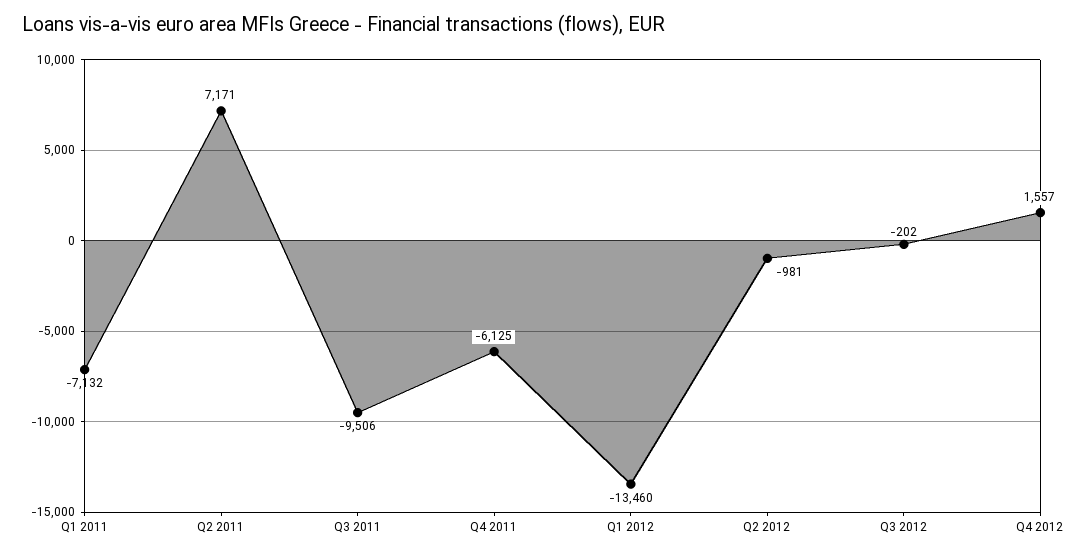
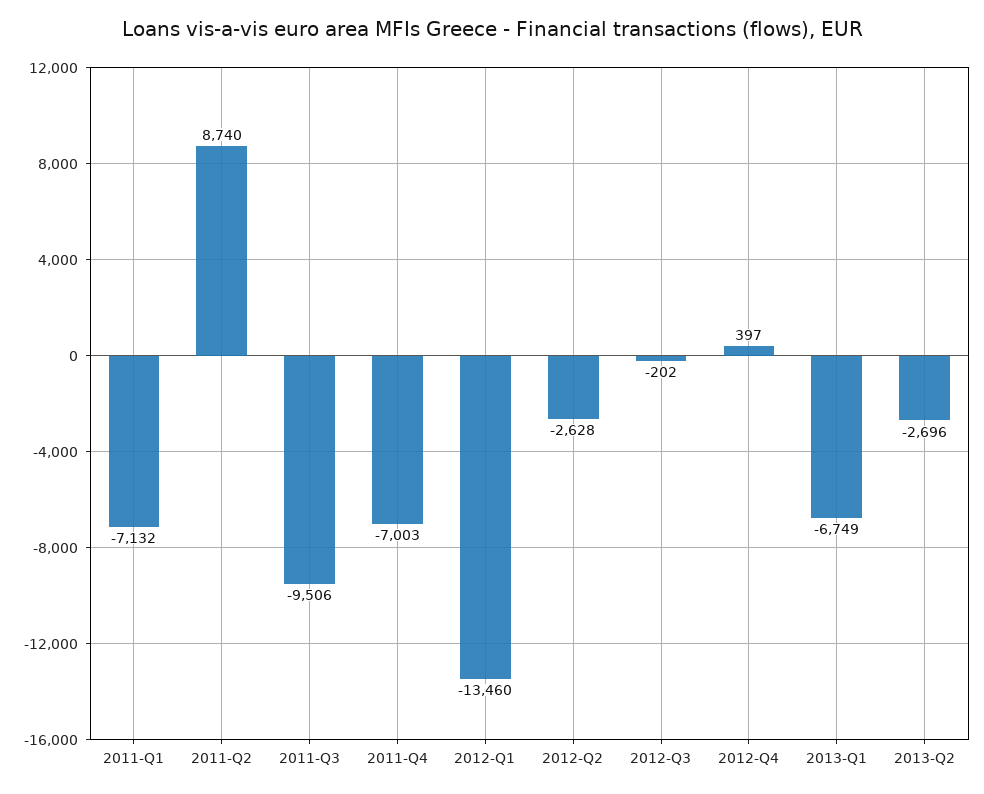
Q2 2011: 7171 -> 8740
Q4 2011: -6125 -> -7003
Q2 2012: -981 -> -2628
Q4 2012: 1557 -> 397
2013-Q1: none -> -6749
2013-Q2: none -> -2696

